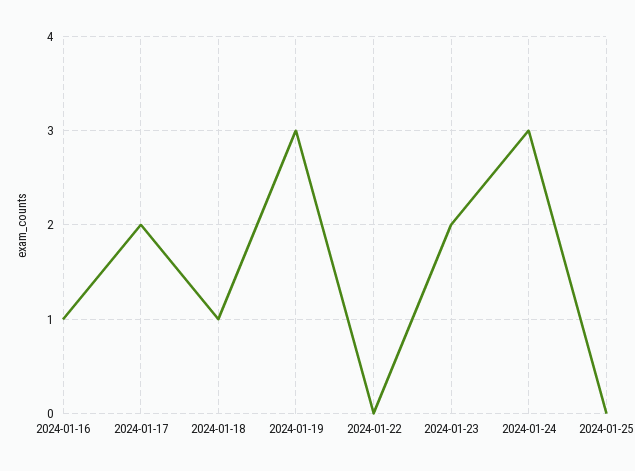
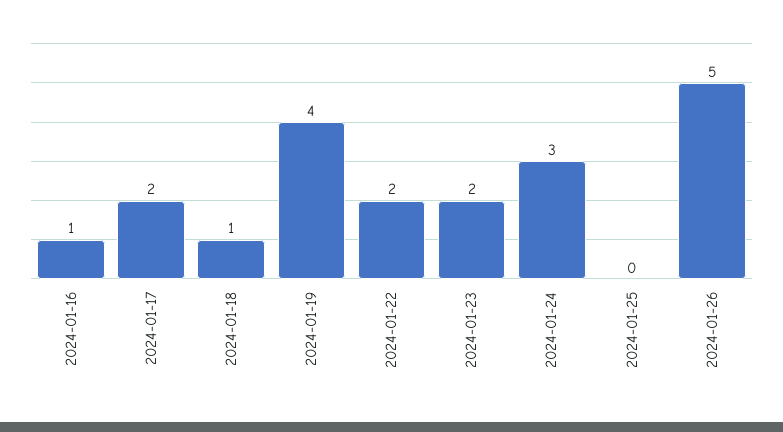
2024-01-19: 3 -> 4
2024-01-22: 0 -> 2
2024-01-26: none -> 5

